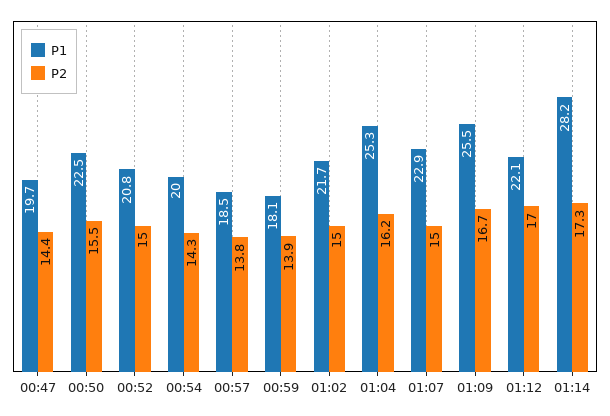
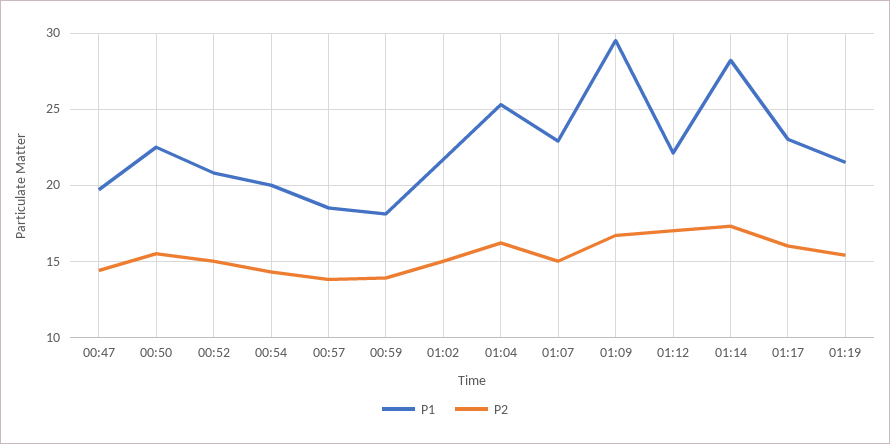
P1, 01:09: 25.5 -> 29.5
P1, 01:17: none -> 23
P2, 01:17: none -> 16
P1, 01:19: none -> 21.5
P2, 01:19: none -> 15.5

